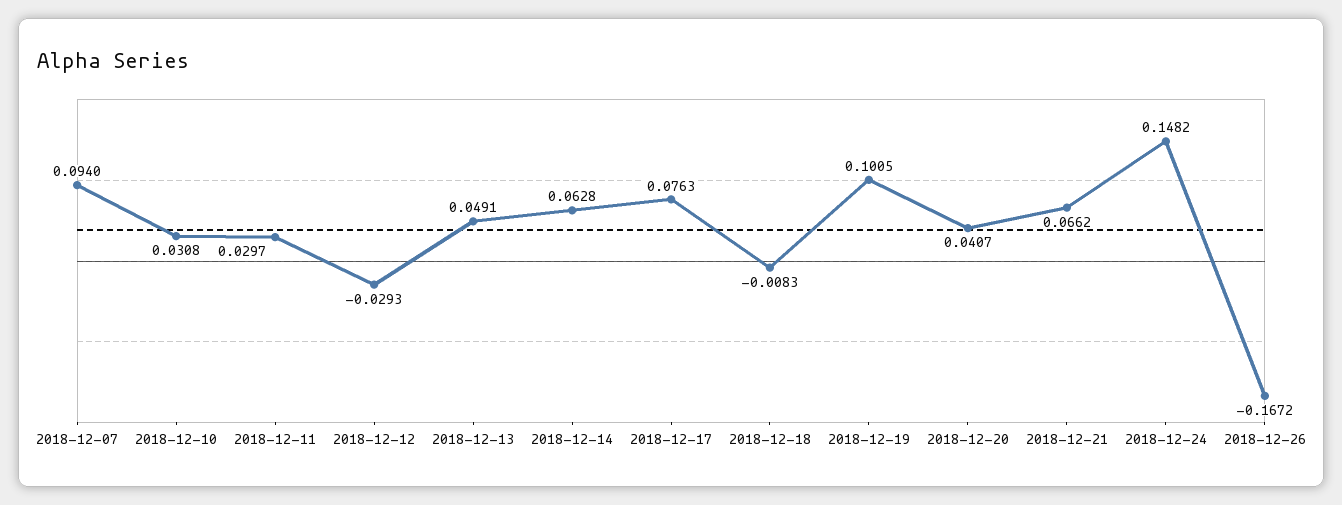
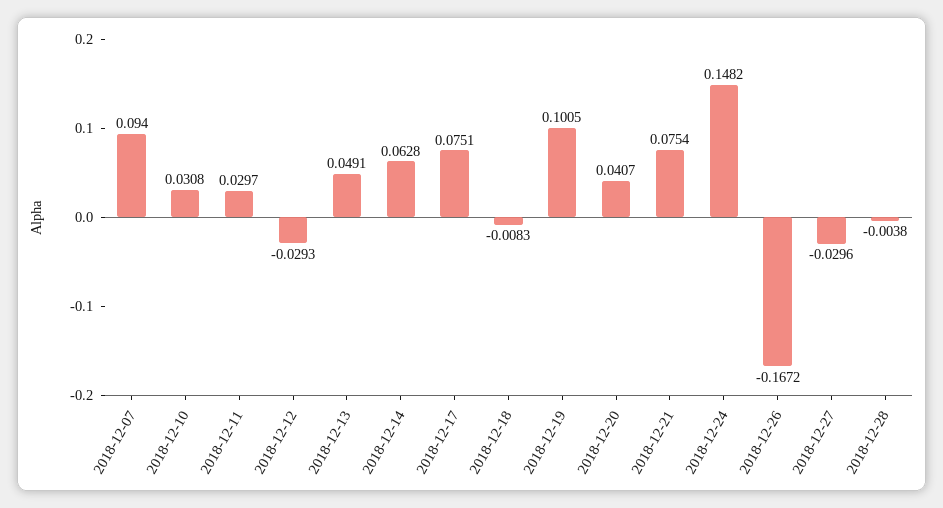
2018-12-17: 0.0763 -> 0.0751
2018-12-21: 0.0662 -> 0.0754
2018-12-27: none -> -0.0296
2018-12-28: none -> -0.0038

